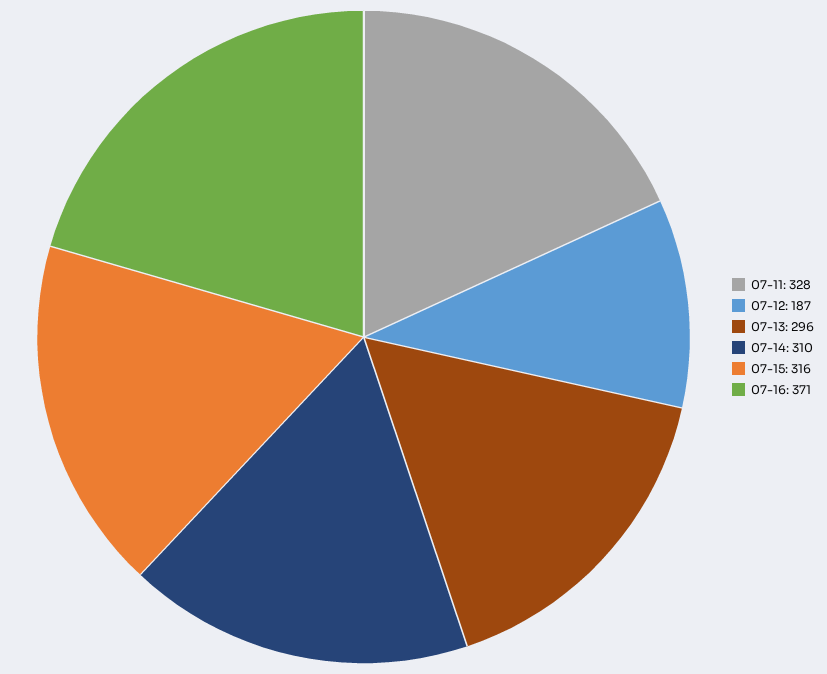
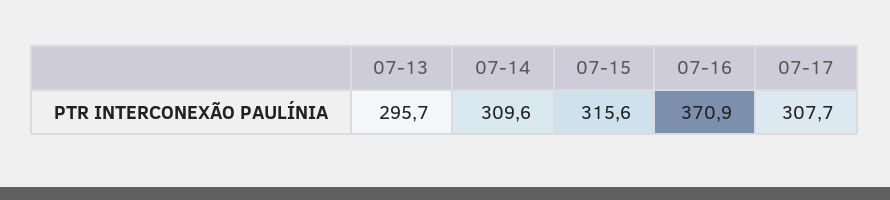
07-11: 328 -> none
07-12: 187 -> none
07-17: none -> 307.7

